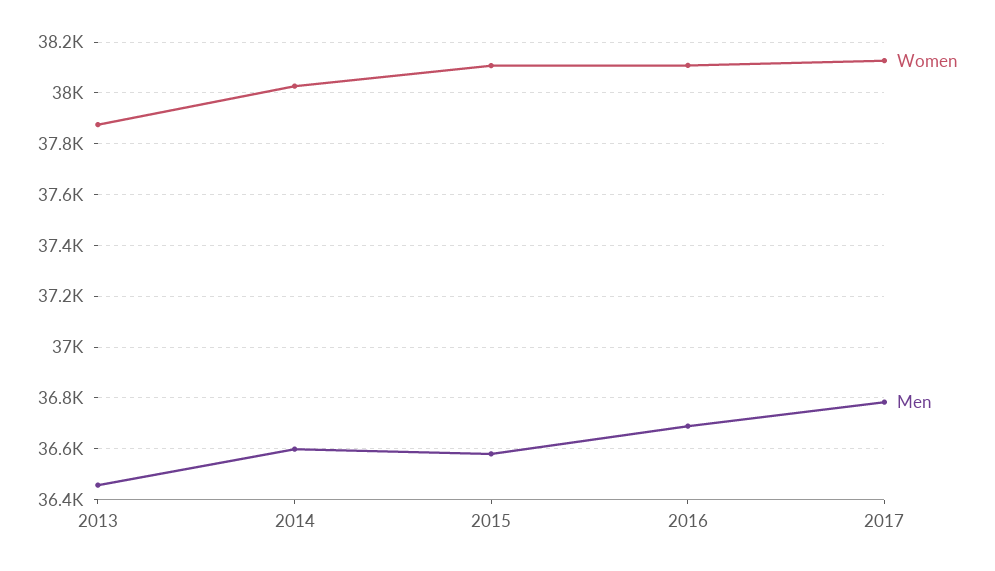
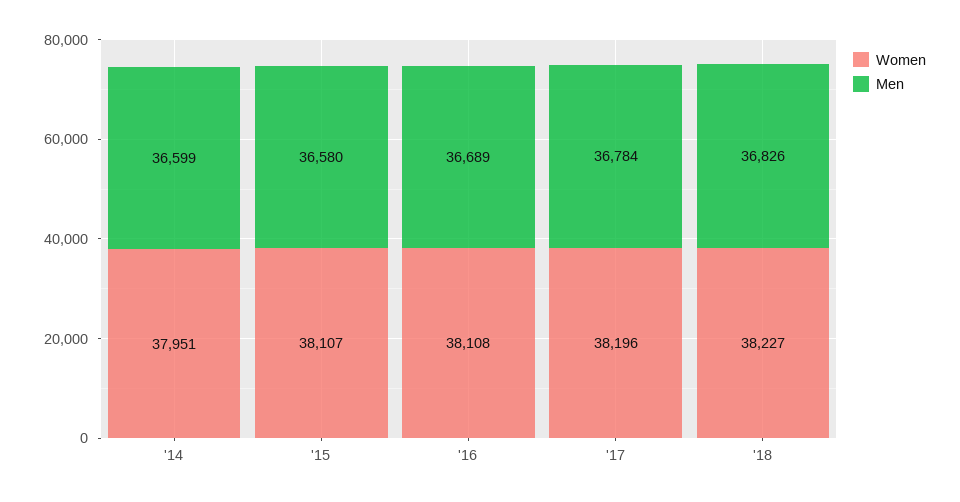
Women, 2013: 37875 -> none
Men, 2013: 36450 -> none
Women, 2014: 38025 -> 37951
Women, 2017: 38125 -> 38196
Women, '18: none -> 38227
Men, '18: none -> 36826

